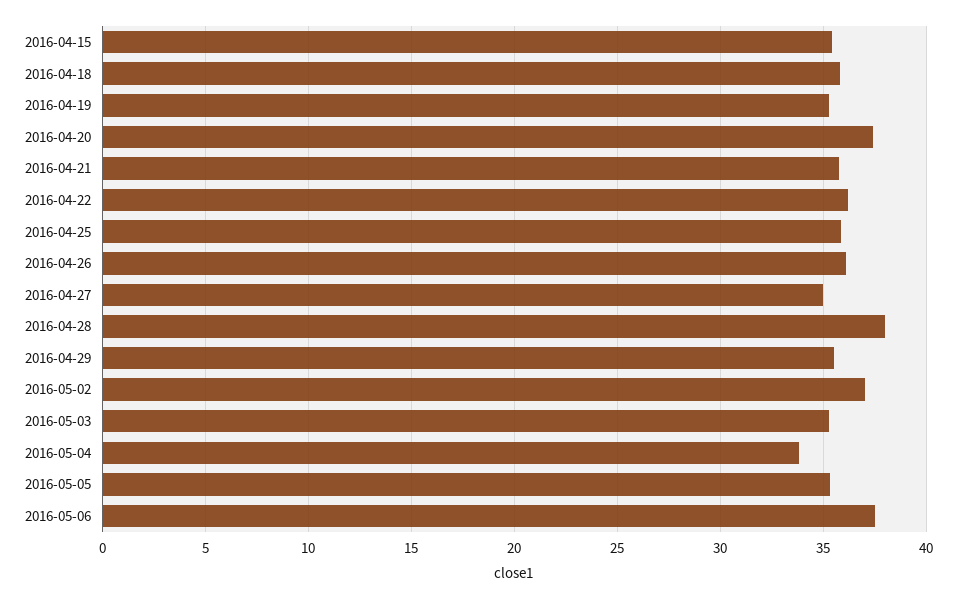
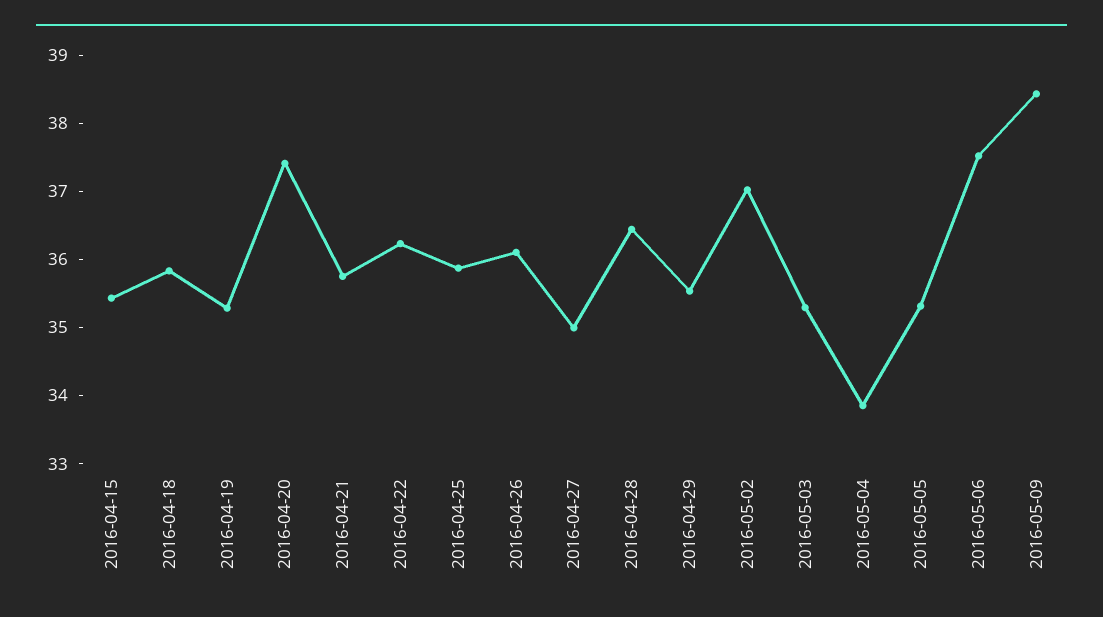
2016-04-28: 38 -> 36.4
2016-05-09: none -> 38.4

